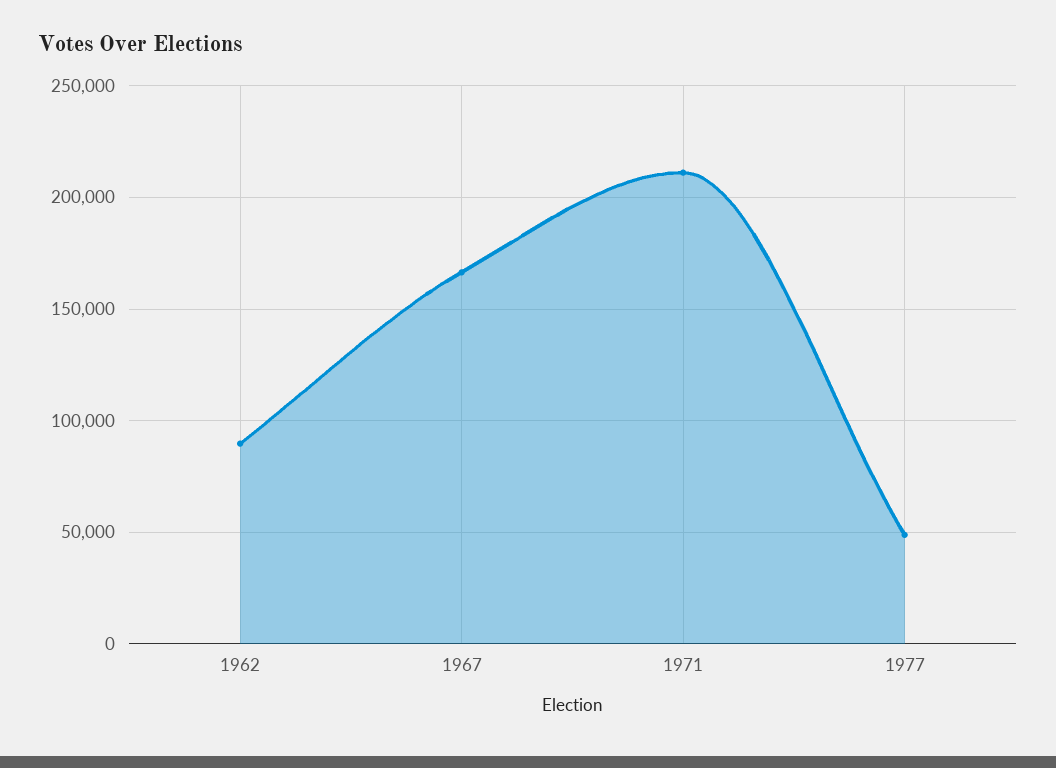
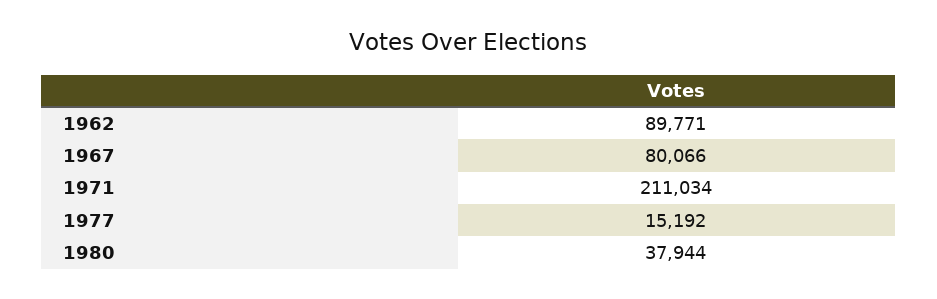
1967: 165000 -> 80066
1977: 50000 -> 15192
1980: none -> 37944

